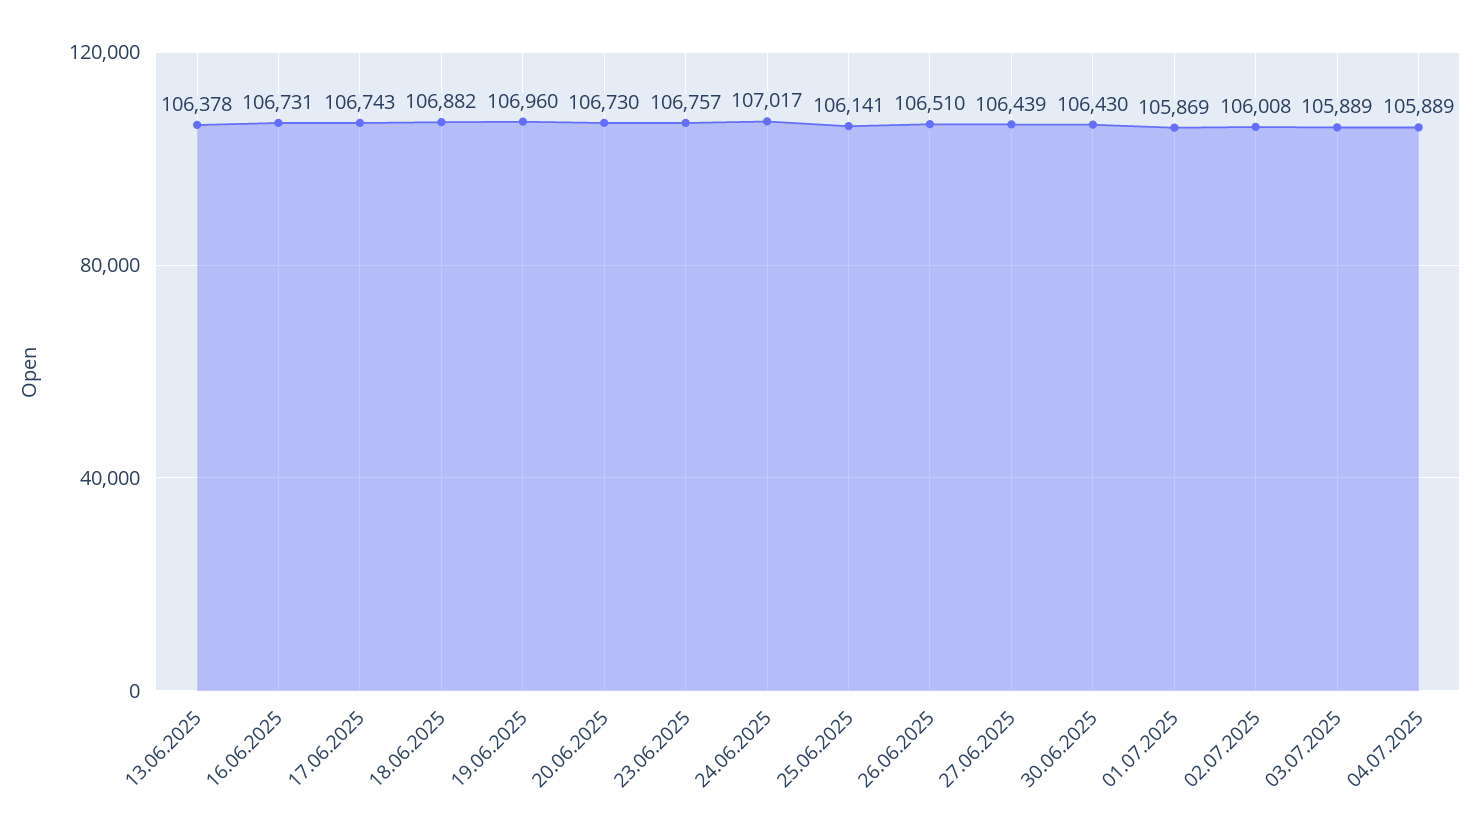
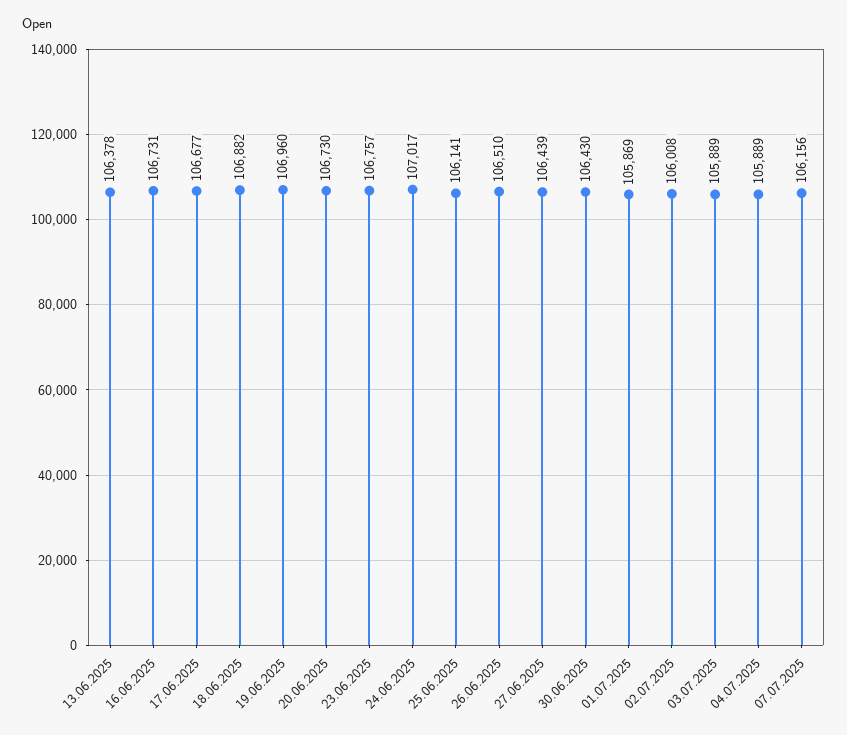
17.06.2025: 106743 -> 106677
07.07.2025: none -> 106156

